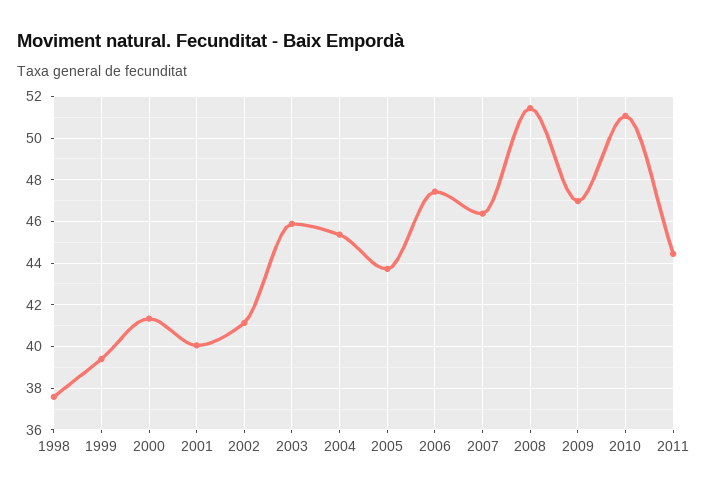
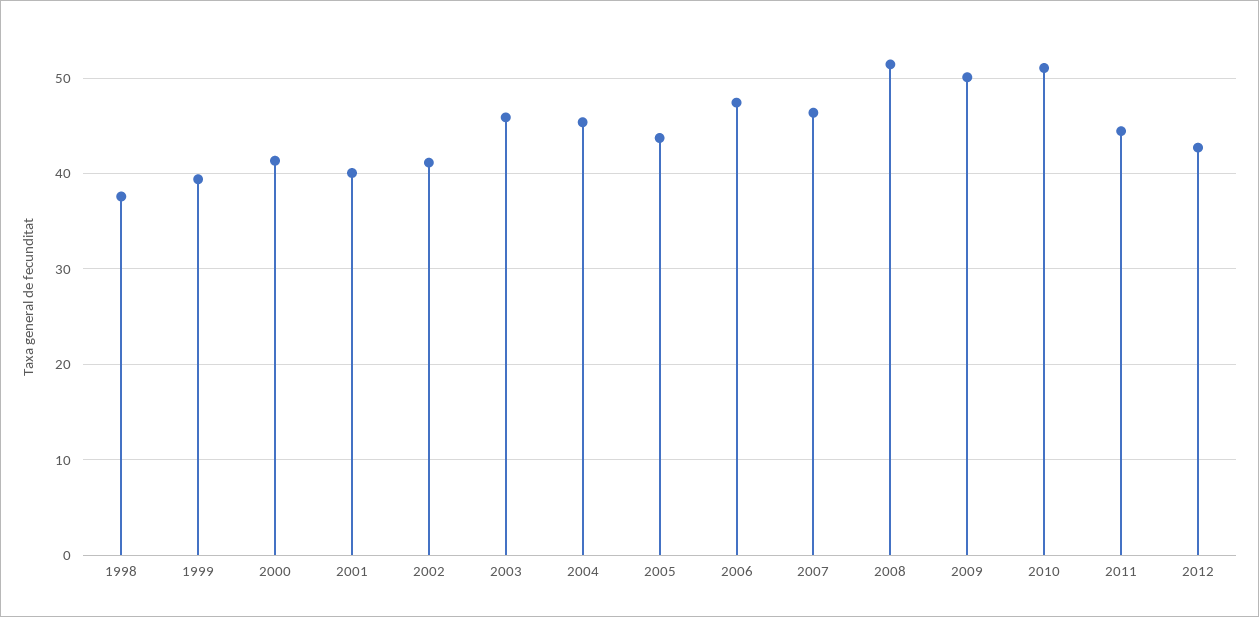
2009: 47 -> 50
2012: none -> 43

